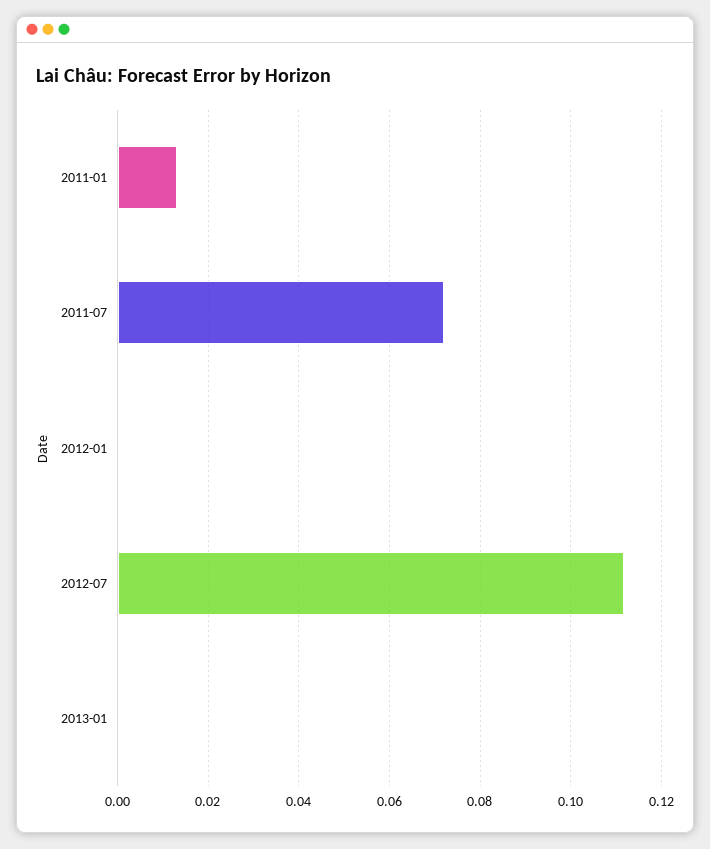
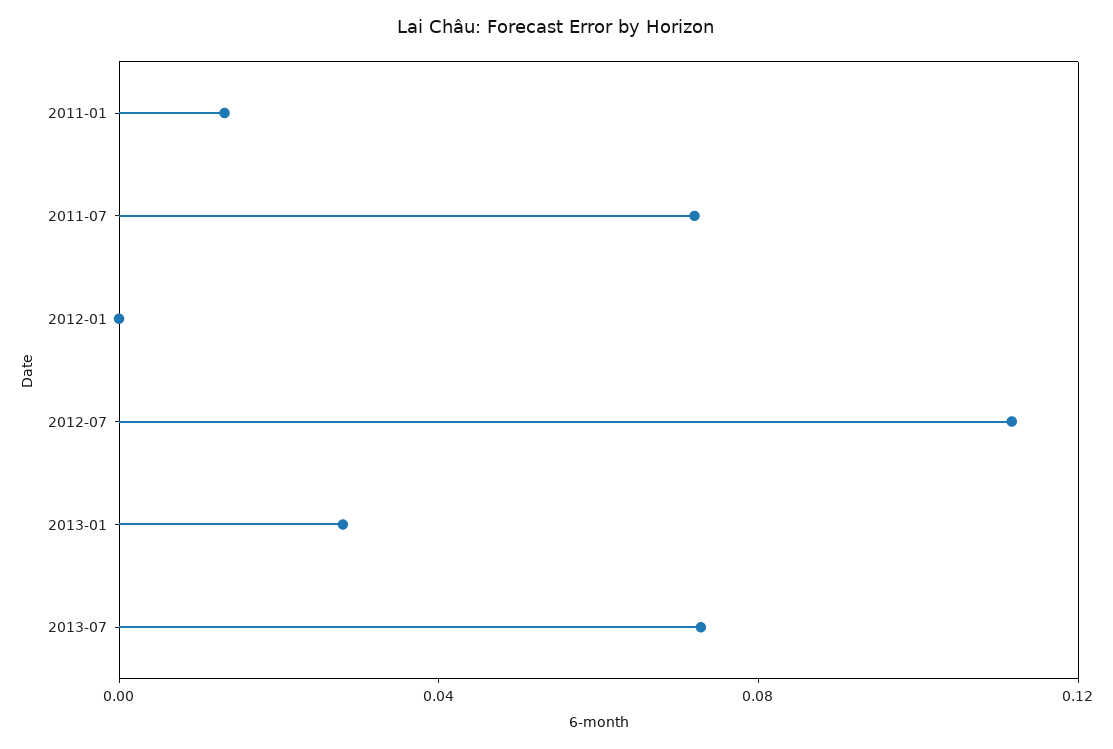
2013-01: 0 -> 0.03
2013-07: none -> 0.07

